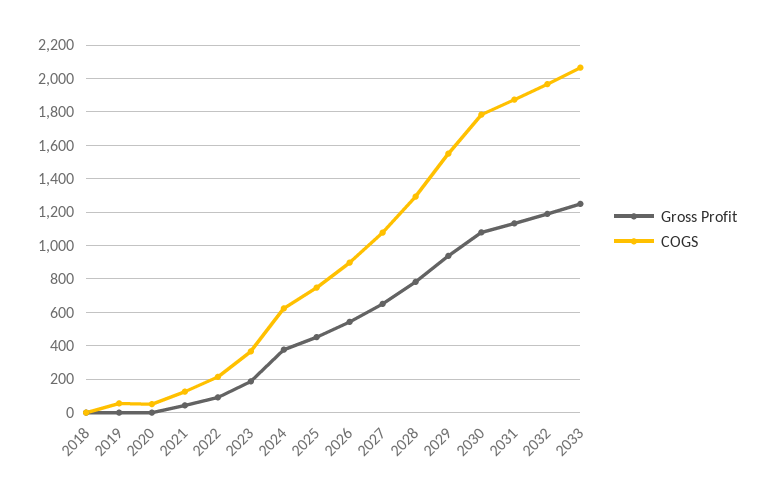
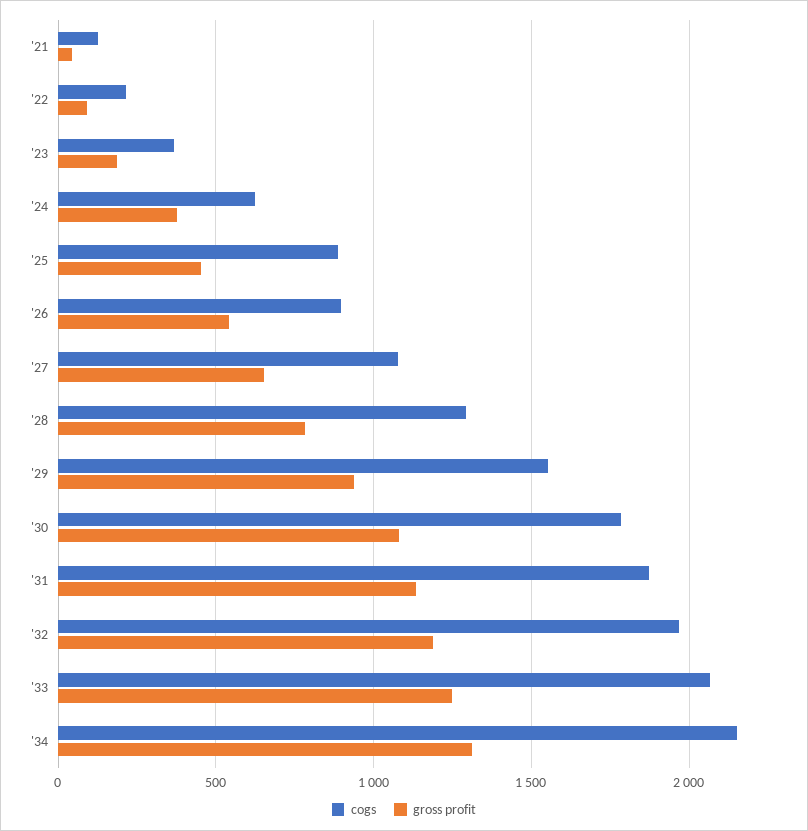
Gross Profit, 2018: 0 -> none
COGS, 2018: 0 -> none
Gross Profit, 2019: 0 -> none
COGS, 2019: 50 -> none
Gross Profit, 2020: 0 -> none
COGS, 2020: 50 -> none
COGS, 2025: 750 -> 900
COGS, '34: none -> 2150
Gross Profit, '34: none -> 1300

